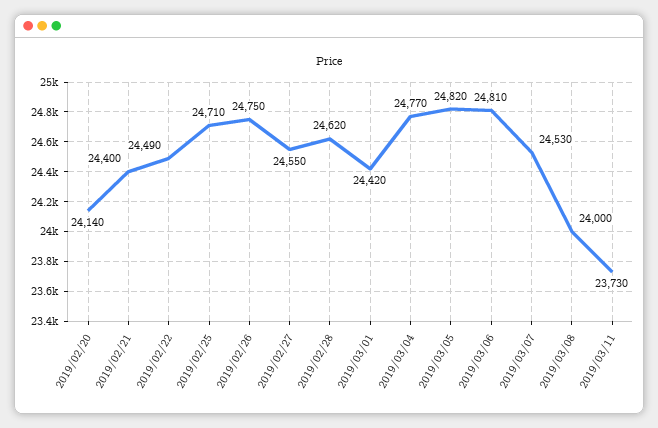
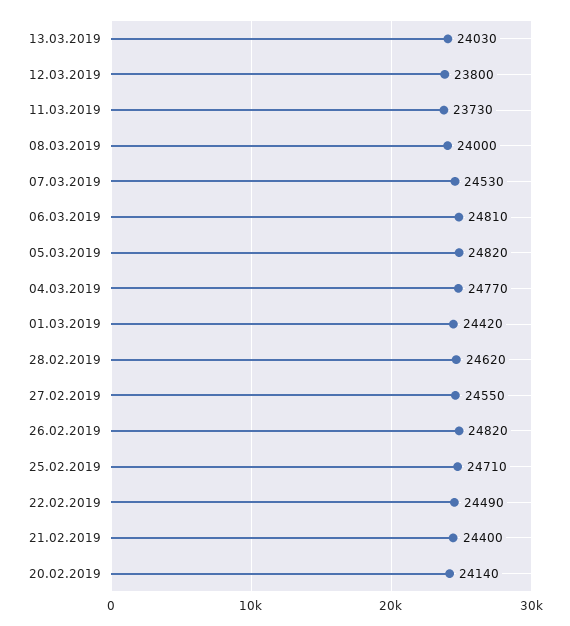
2019/02/26: 24750 -> 24820
13.03.2019: none -> 24030
12.03.2019: none -> 23800

